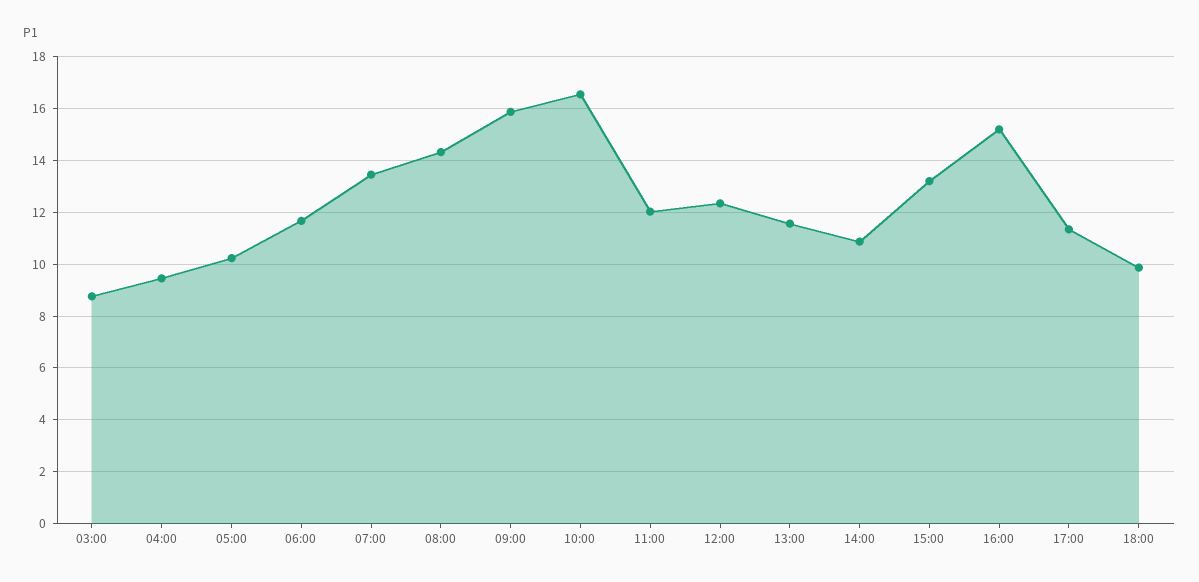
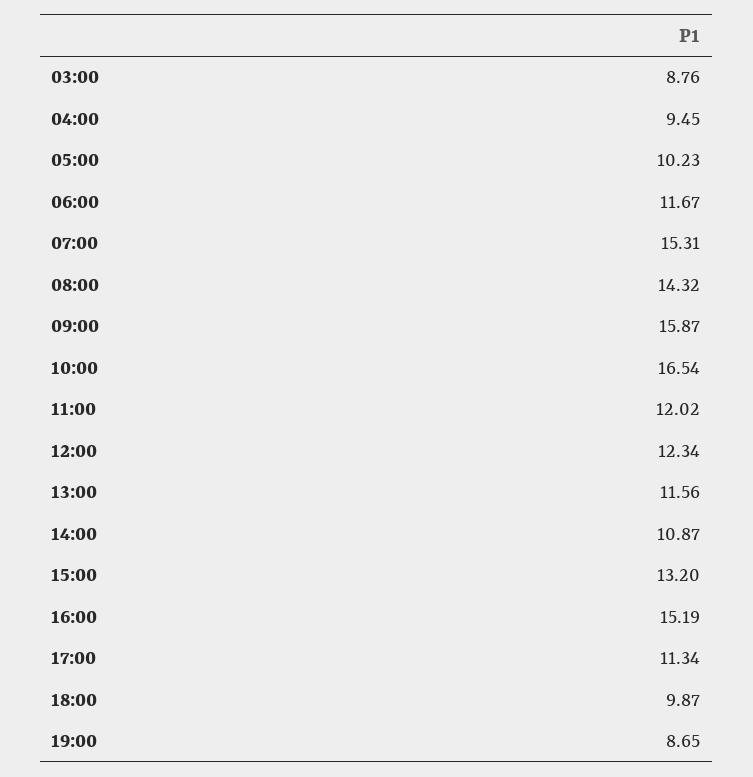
07:00: 13.5 -> 15.31
19:00: none -> 8.65

